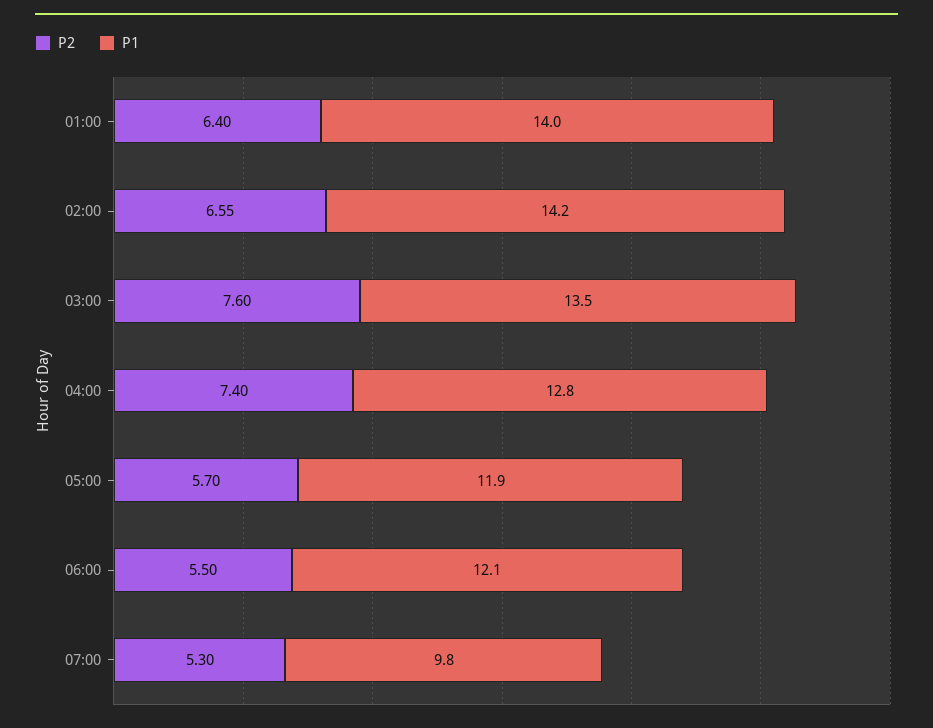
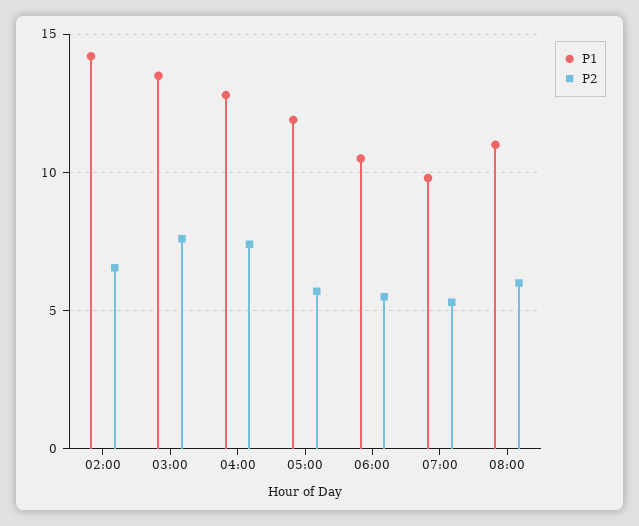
P2, 01:00: 6.4 -> none
P1, 01:00: 14 -> none
P1, 06:00: 12.1 -> 10.5
P1, 08:00: none -> 11
P2, 08:00: none -> 6

